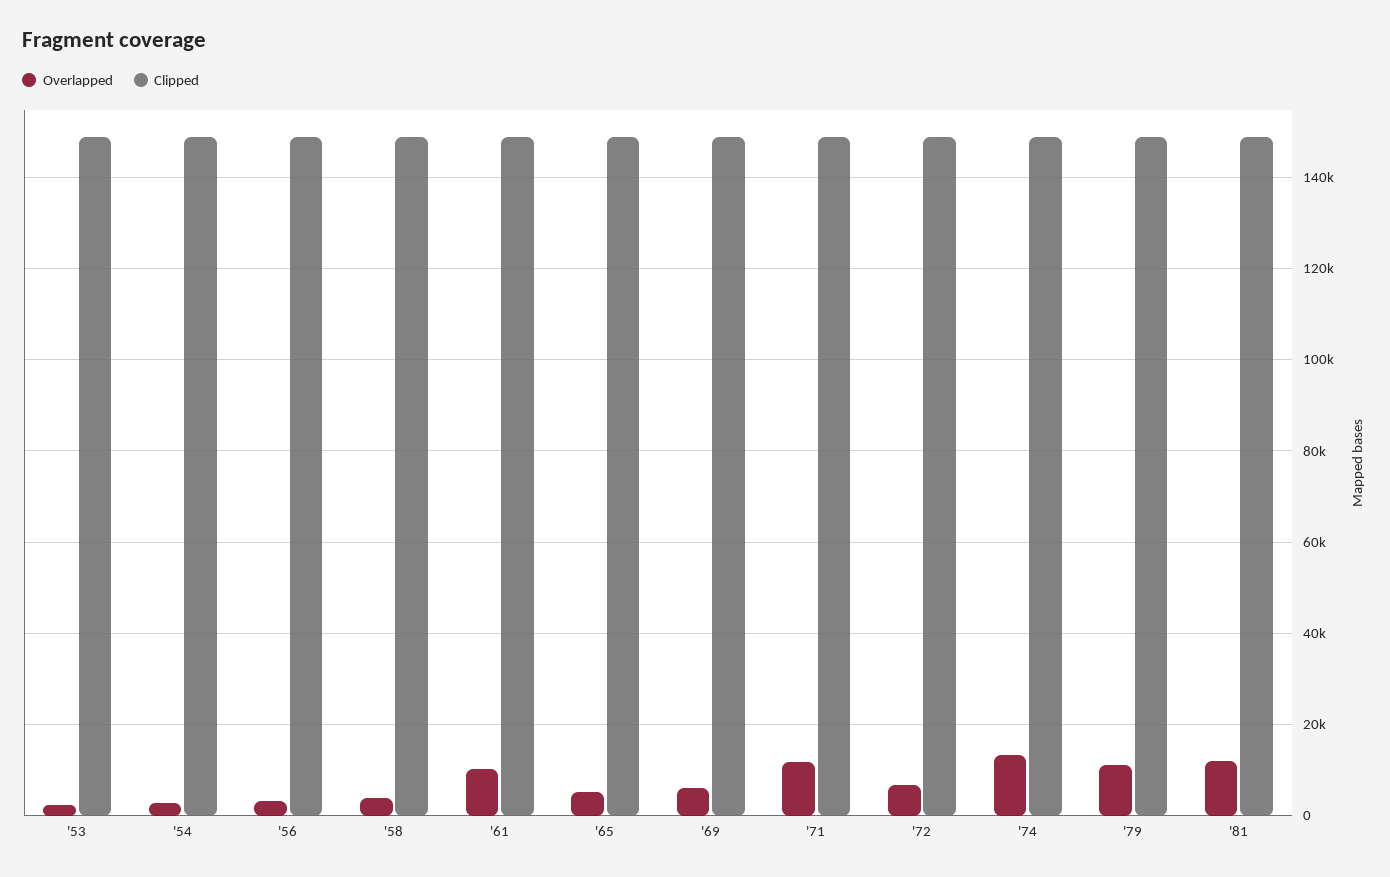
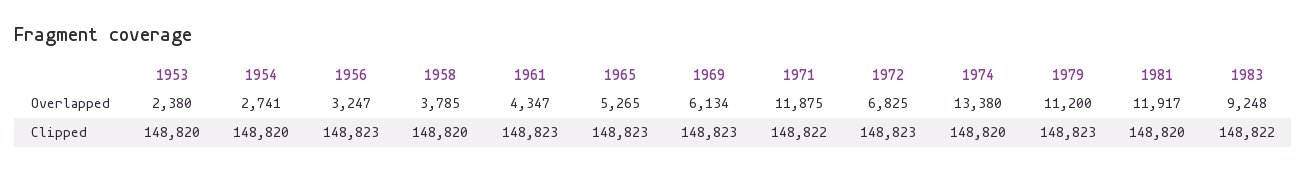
Overlapped, '61: 10000 -> 4347
Overlapped, 1983: none -> 9248
Clipped, 1983: none -> 148822

